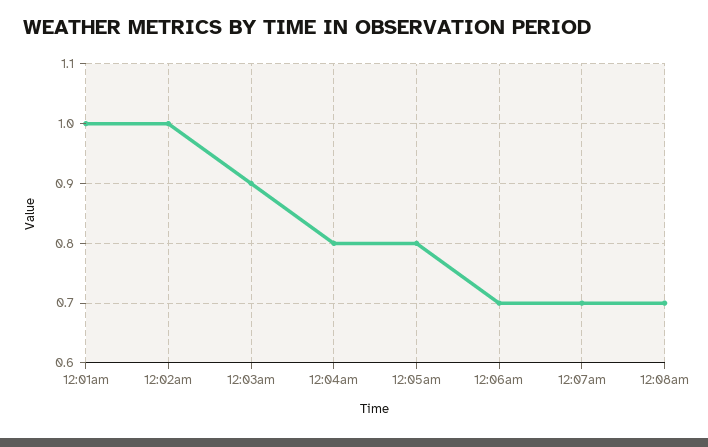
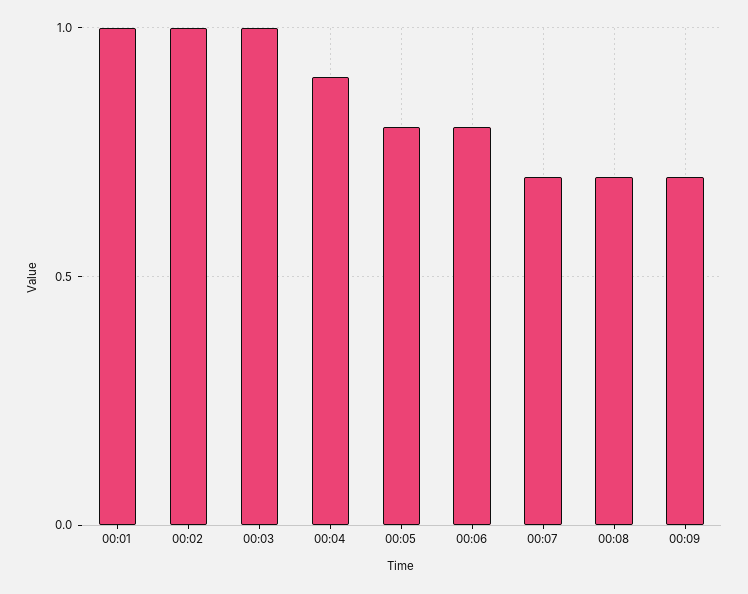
12:03am: 0.9 -> 1
12:04am: 0.8 -> 0.9
12:06am: 0.7 -> 0.8
00:09: none -> 0.7

